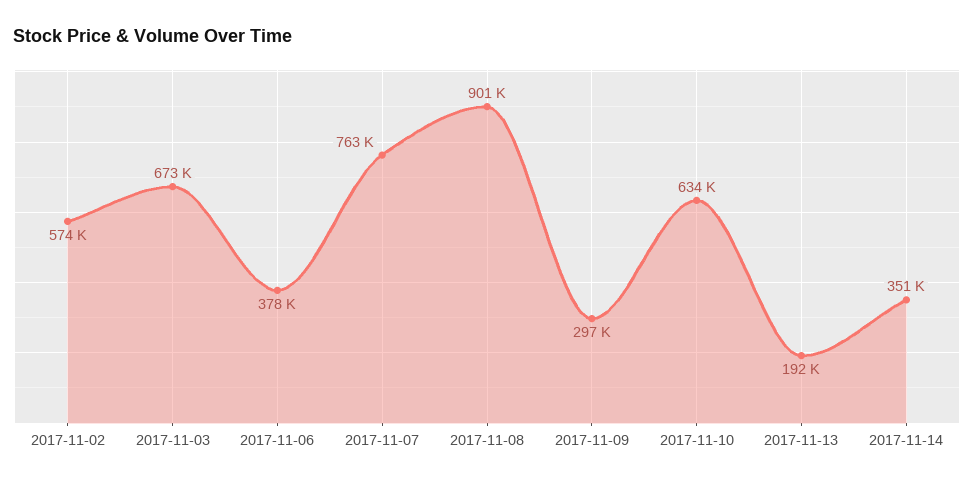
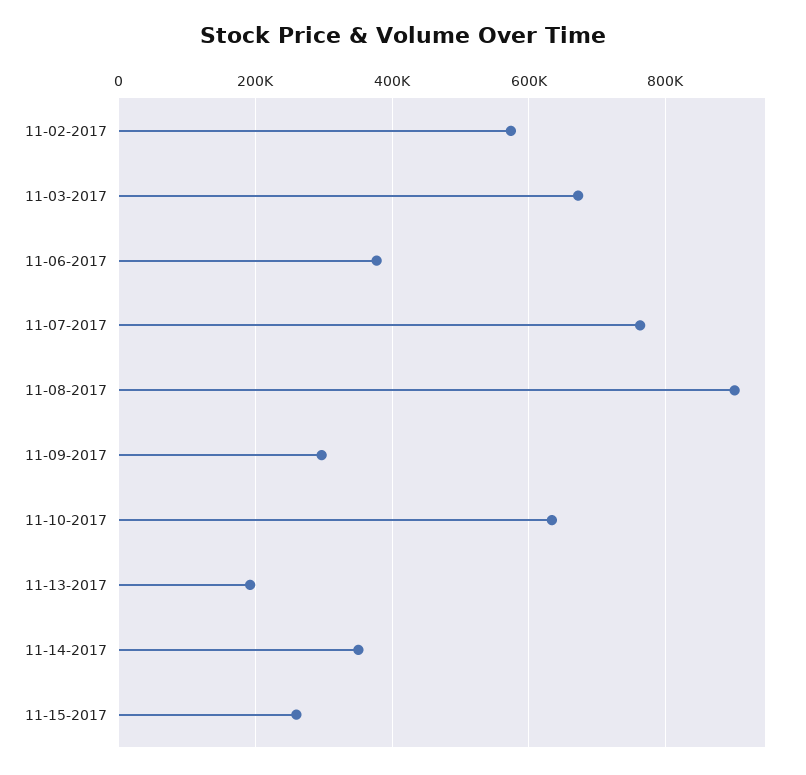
11-15-2017: none -> 260000

